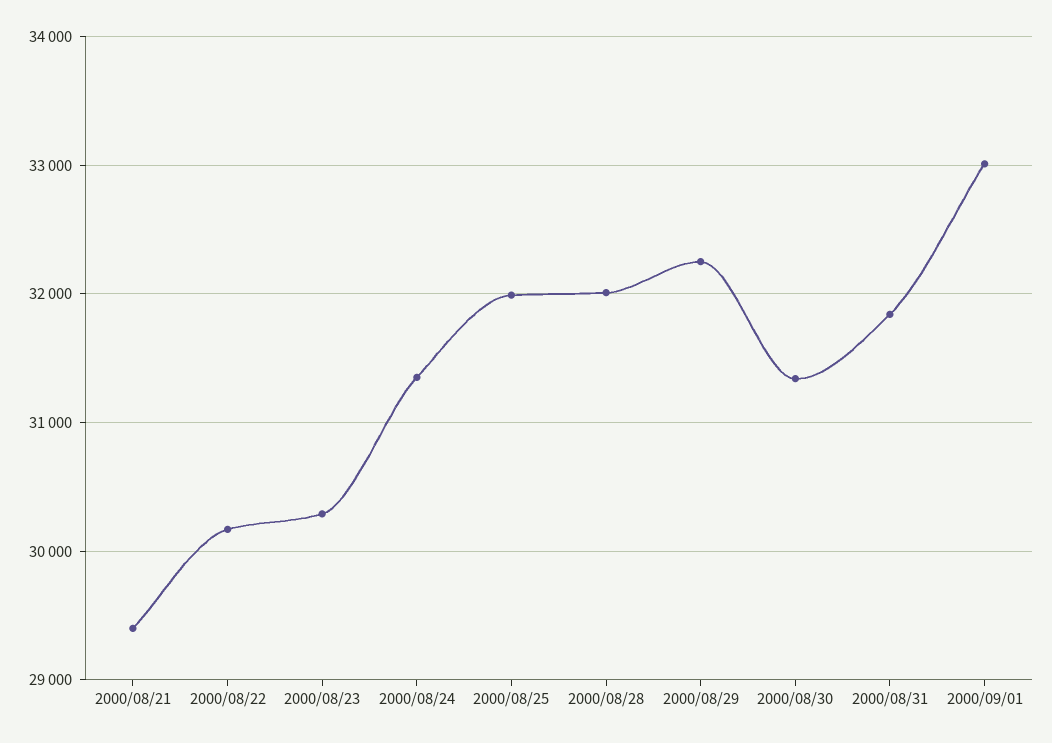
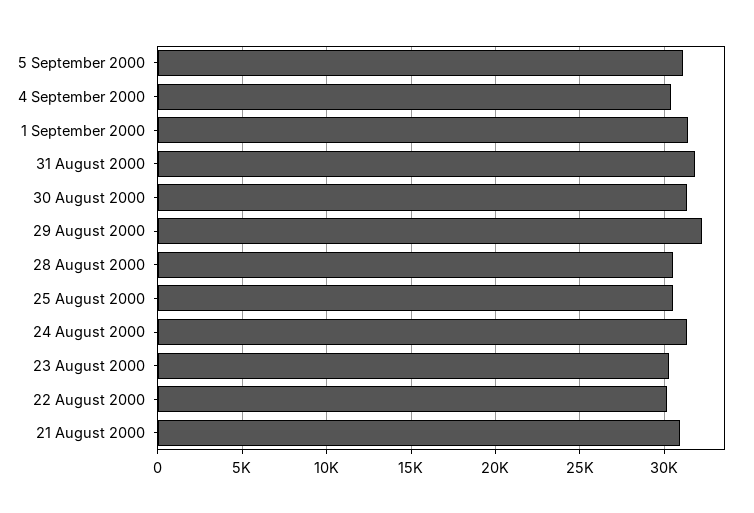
2000/08/21: 29400 -> 31000
2000/08/25: 32000 -> 30500
2000/08/28: 32000 -> 30500
2000/09/01: 33000 -> 31500
5 September 2000: none -> 31000
4 September 2000: none -> 30500

